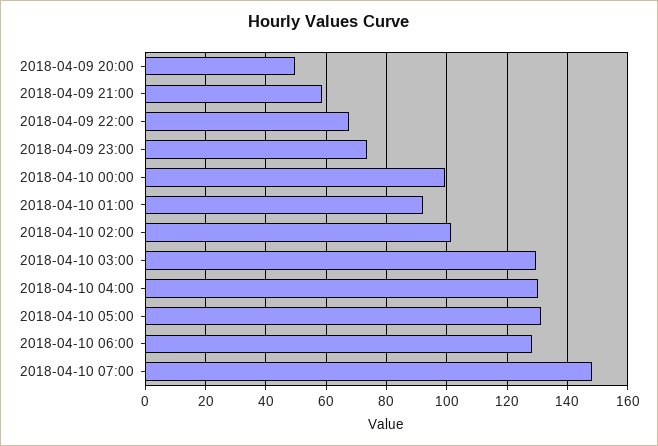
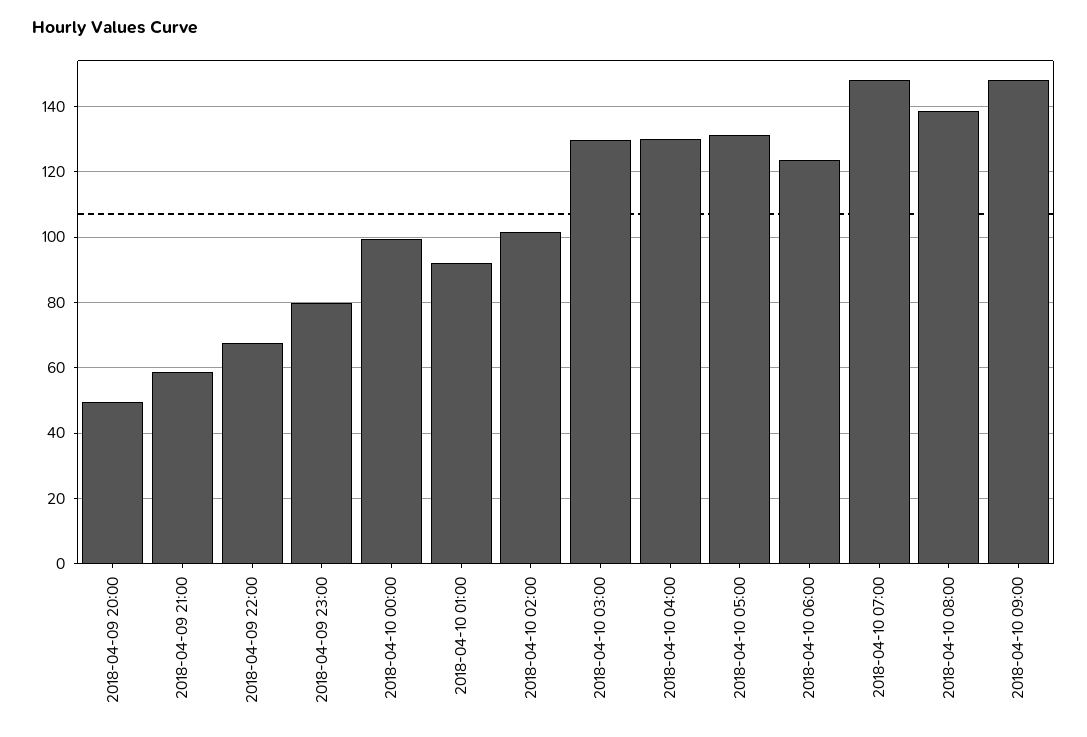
2018-04-09 23:00: 74 -> 80
2018-04-10 06:00: 128 -> 124
2018-04-10 08:00: none -> 138
2018-04-10 09:00: none -> 148

